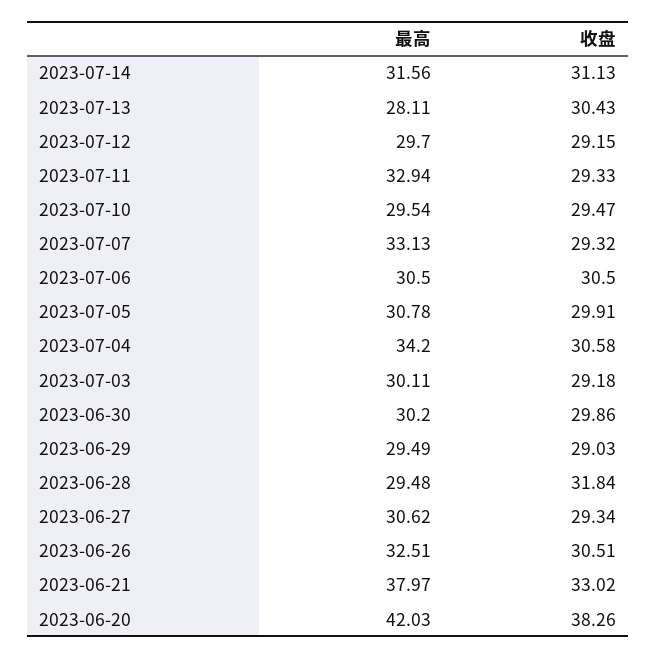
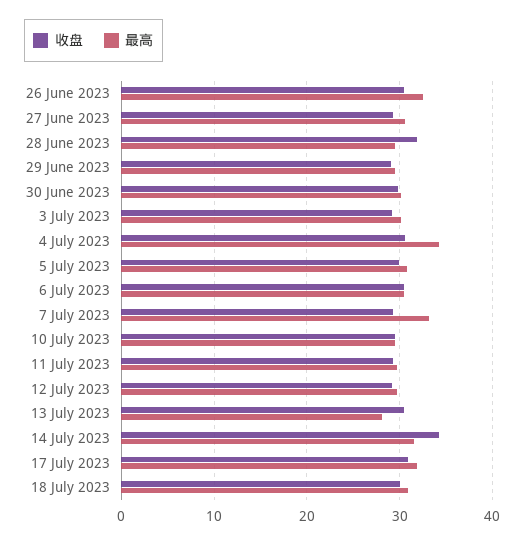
收盘, 2023-07-14: 31.13 -> 34
最高, 2023-07-11: 32.94 -> 30
最高, 2023-06-21: 37.97 -> none
收盘, 2023-06-21: 33.02 -> none
最高, 2023-06-20: 42.03 -> none
收盘, 2023-06-20: 38.26 -> none
收盘, 17 July 2023: none -> 31
最高, 17 July 2023: none -> 32
收盘, 18 July 2023: none -> 30
最高, 18 July 2023: none -> 31

